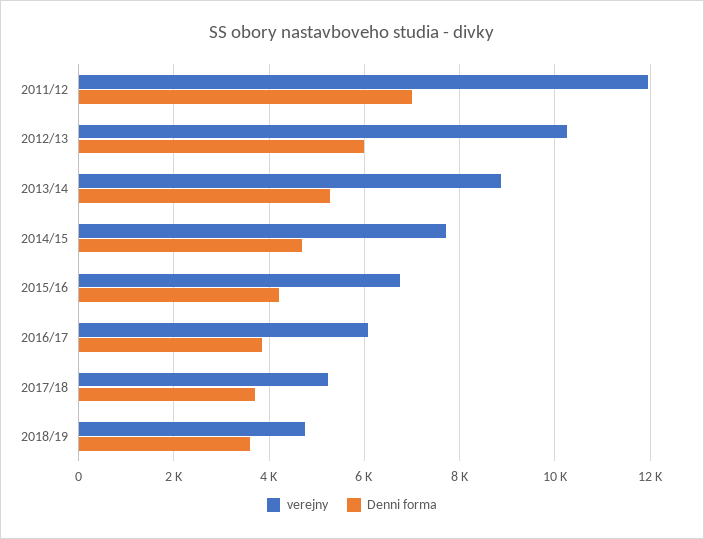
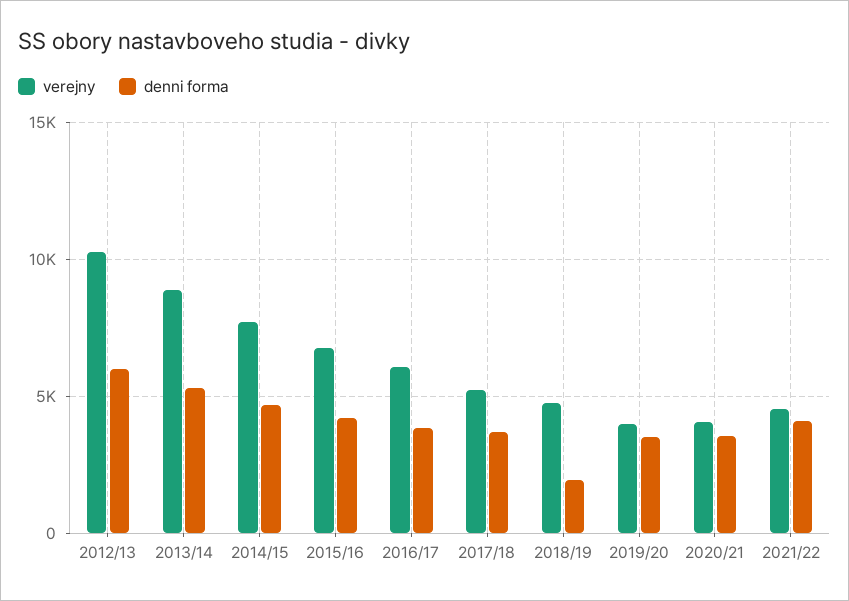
verejny, 2011/12: 12000 -> none
Denni forma, 2011/12: 7000 -> none
Denni forma, 2018/19: 3600 -> 2000
verejny, 2019/20: none -> 4000
Denni forma, 2019/20: none -> 3500
verejny, 2020/21: none -> 4000
Denni forma, 2020/21: none -> 3500
verejny, 2021/22: none -> 4500
Denni forma, 2021/22: none -> 4000

